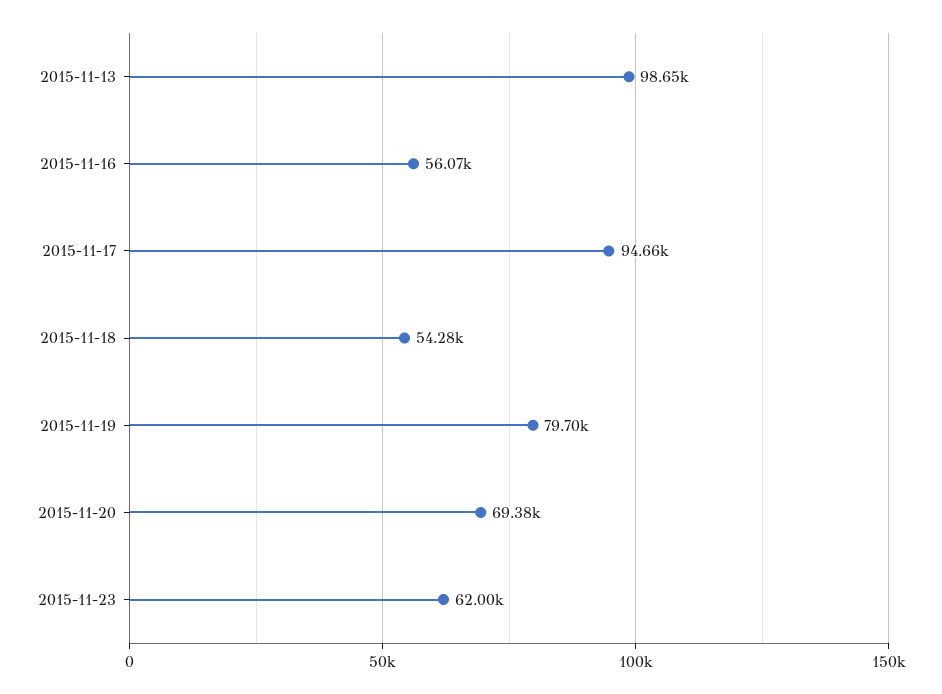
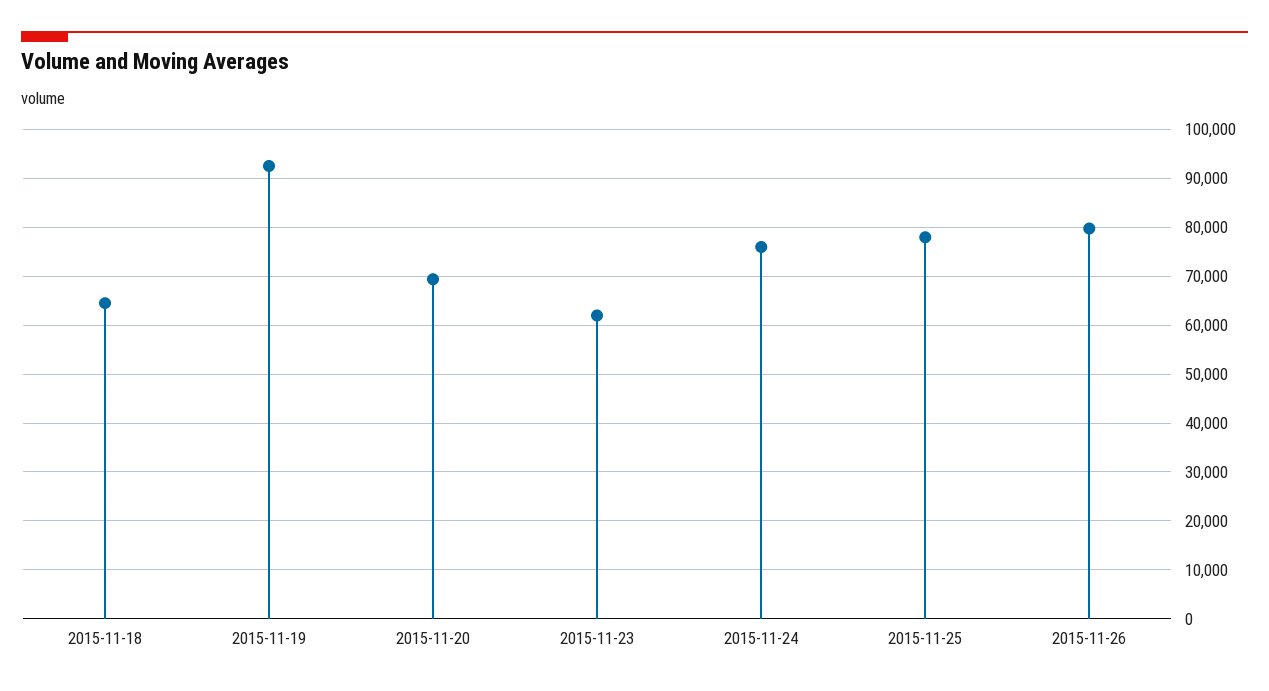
2015-11-13: 98650 -> none
2015-11-16: 56070 -> none
2015-11-17: 94660 -> none
2015-11-18: 54280 -> 64000
2015-11-19: 79700 -> 92000
2015-11-24: none -> 76000
2015-11-25: none -> 78000
2015-11-26: none -> 80000

